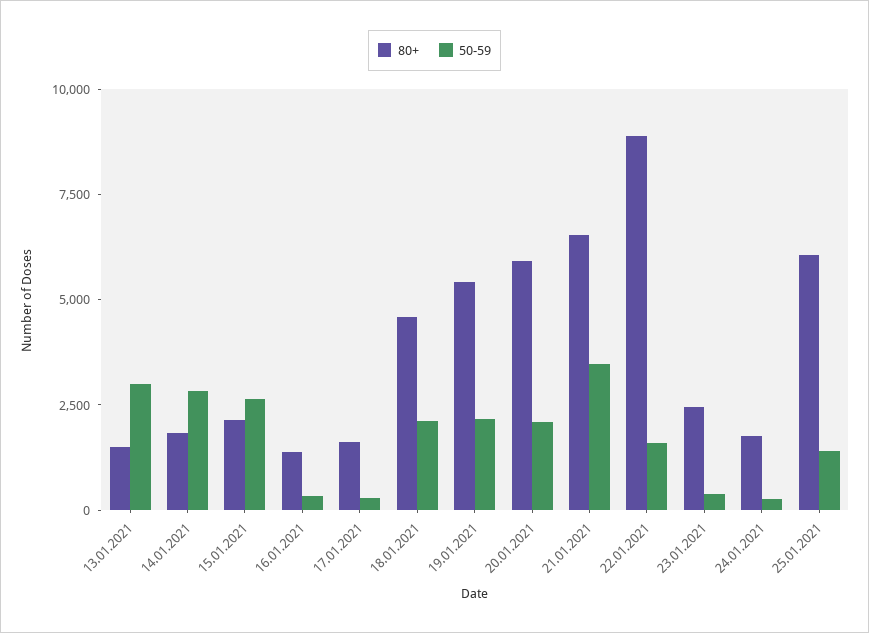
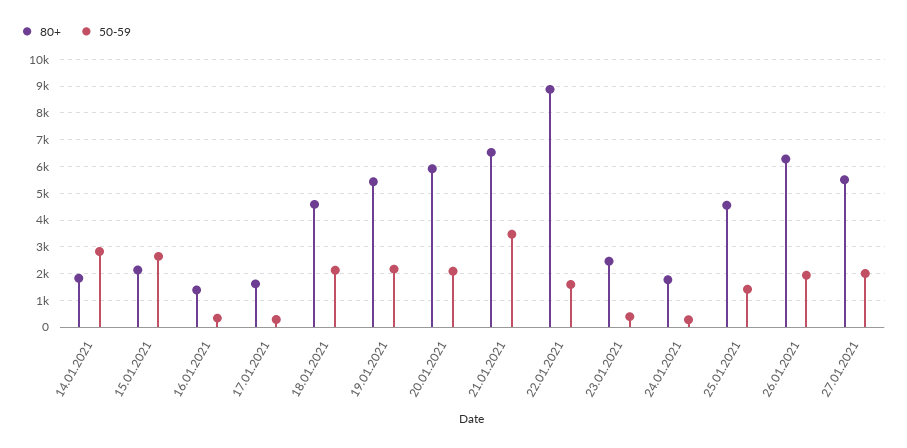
80+, 13.01.2021: 1500 -> none
50-59, 13.01.2021: 3000 -> none
80+, 25.01.2021: 6000 -> 4500
80+, 26.01.2021: none -> 6250
50-59, 26.01.2021: none -> 2000
80+, 27.01.2021: none -> 5500
50-59, 27.01.2021: none -> 2000

